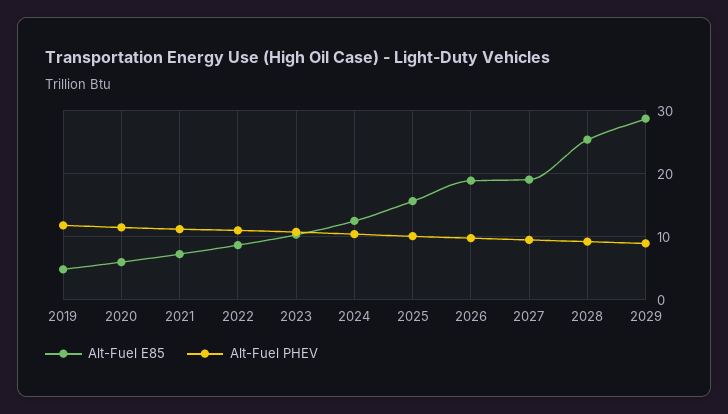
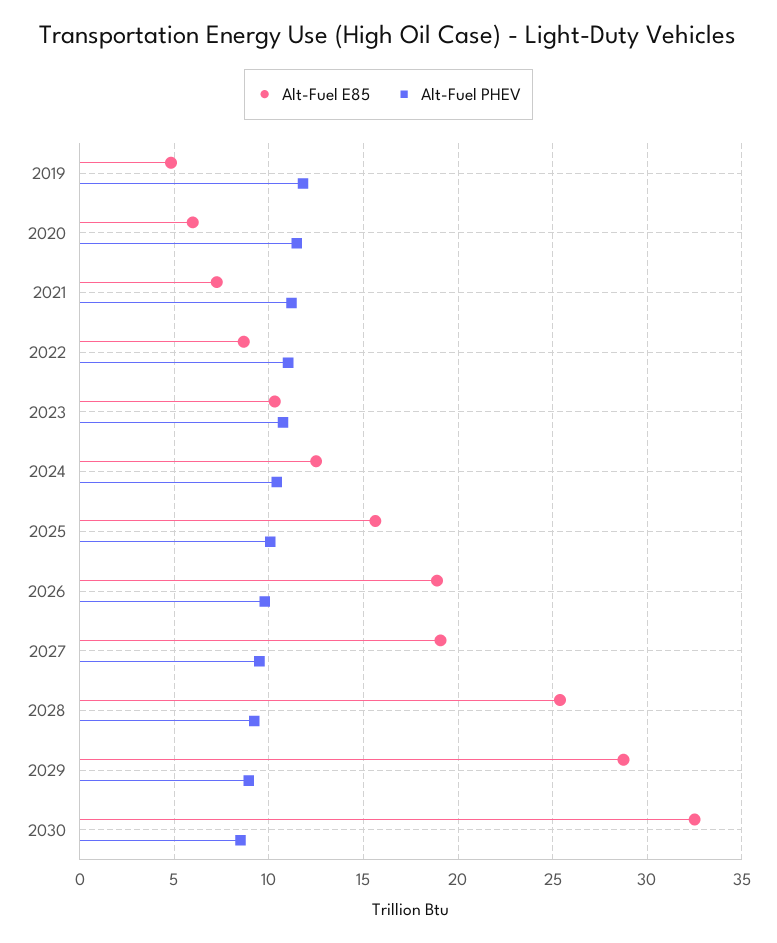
Alt-Fuel E85, 2030: none -> 32.5
Alt-Fuel PHEV, 2030: none -> 8.5

